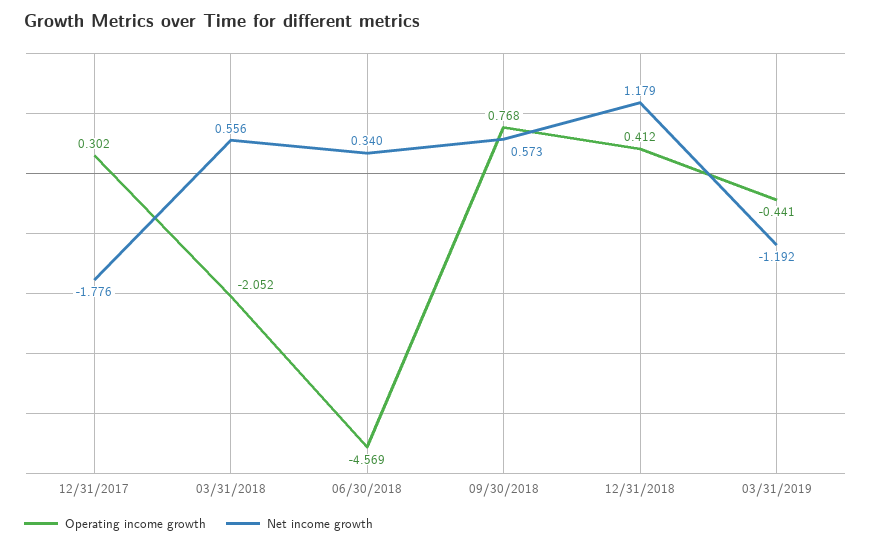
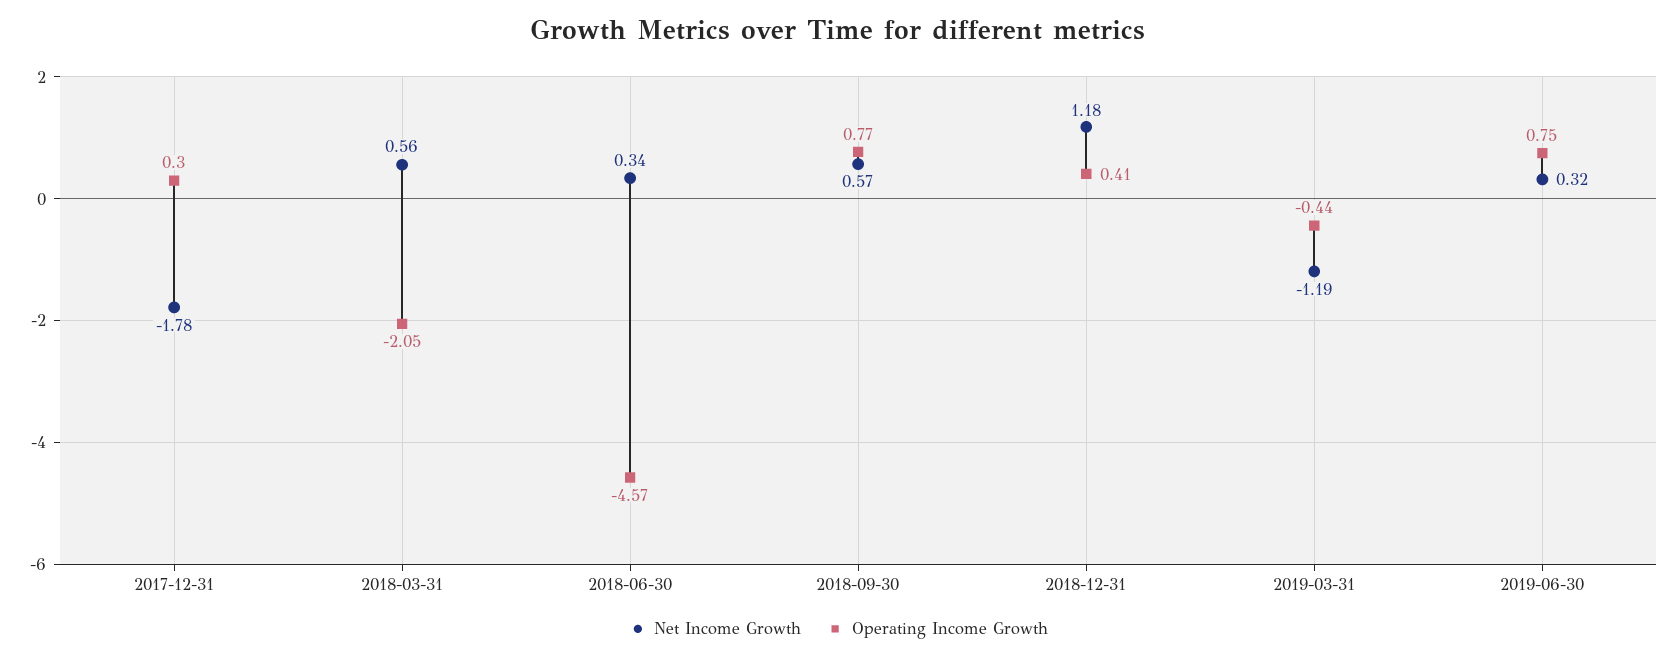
Net income growth, 2019-06-30: none -> 0.32
Operating income growth, 2019-06-30: none -> 0.75

